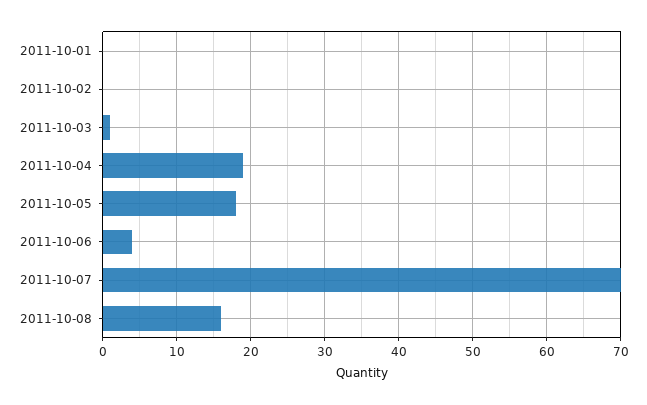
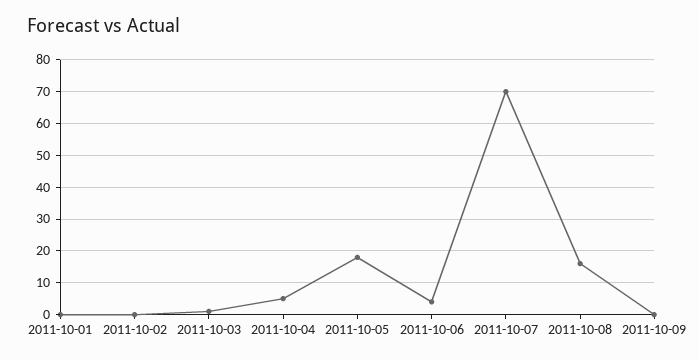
2011-10-04: 19 -> 5
2011-10-09: none -> 0

